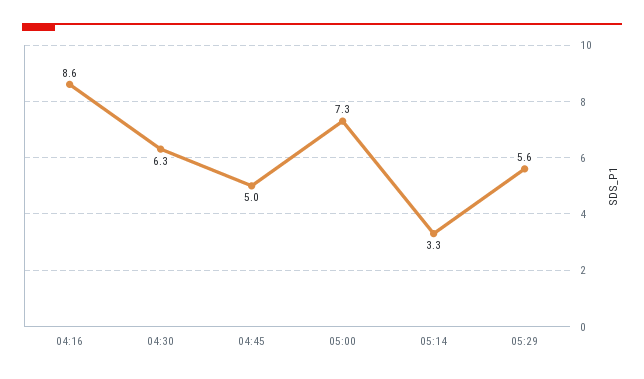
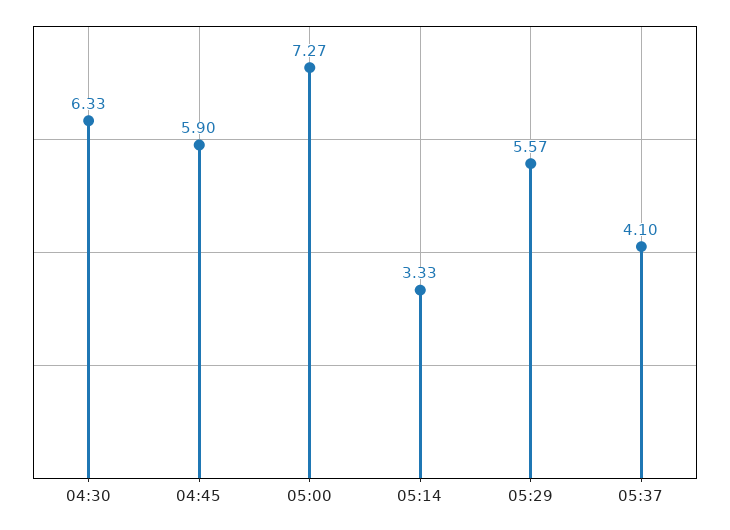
04:16: 8.6 -> none
04:45: 5 -> 5.9
05:37: none -> 4.1

